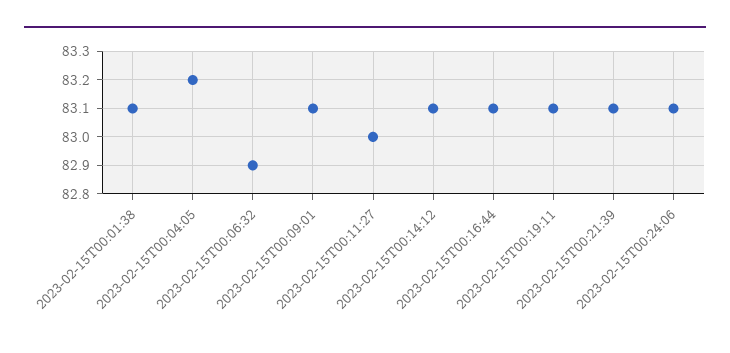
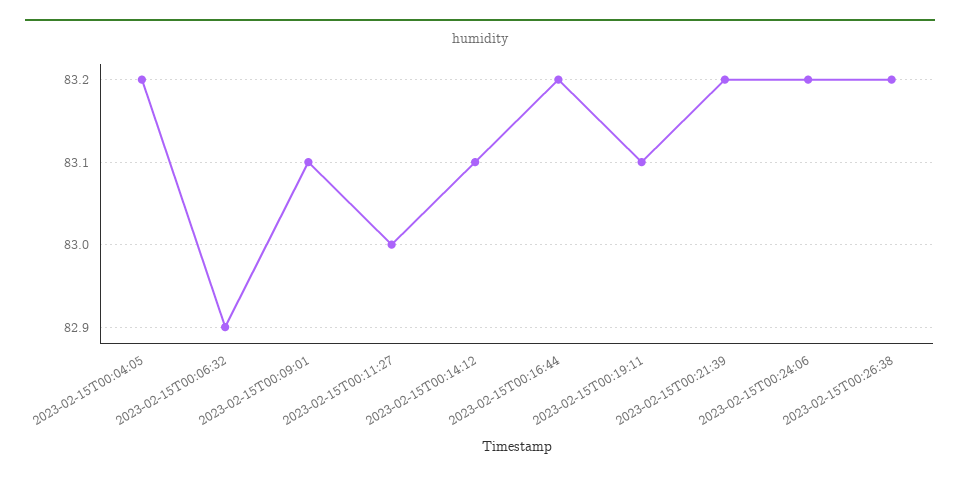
2023-02-15T00:01:38: 83.1 -> none
2023-02-15T00:16:44: 83.1 -> 83.2
2023-02-15T00:21:39: 83.1 -> 83.2
2023-02-15T00:24:06: 83.1 -> 83.2
2023-02-15T00:26:38: none -> 83.2

